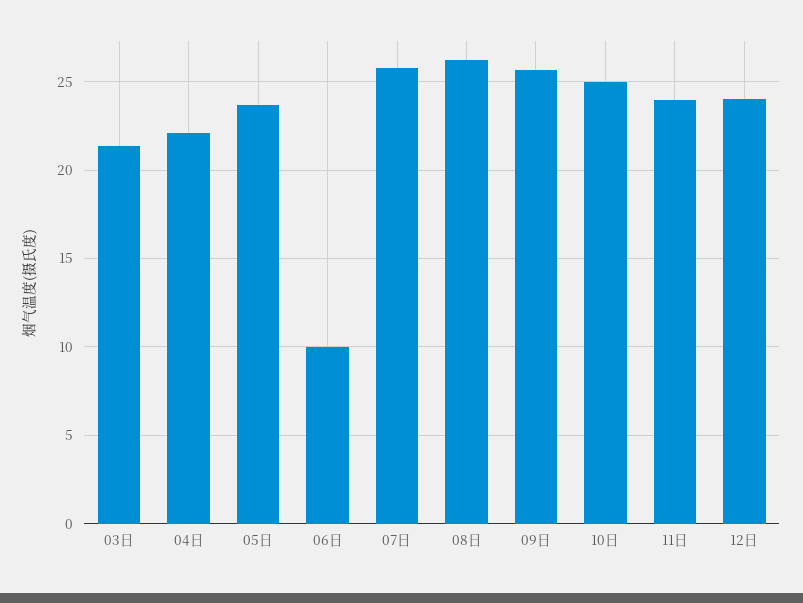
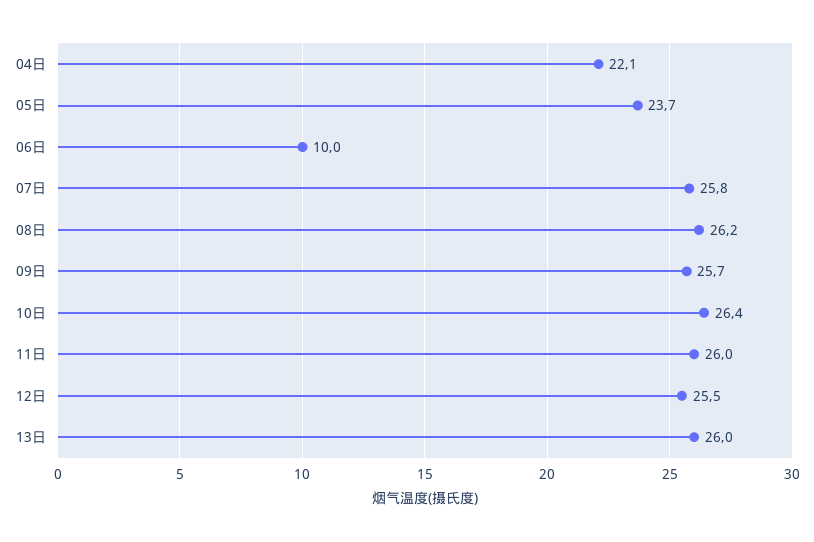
03日: 21.5 -> none
10日: 25 -> 26.4
11日: 24 -> 26
12日: 24 -> 25.5
13日: none -> 26

